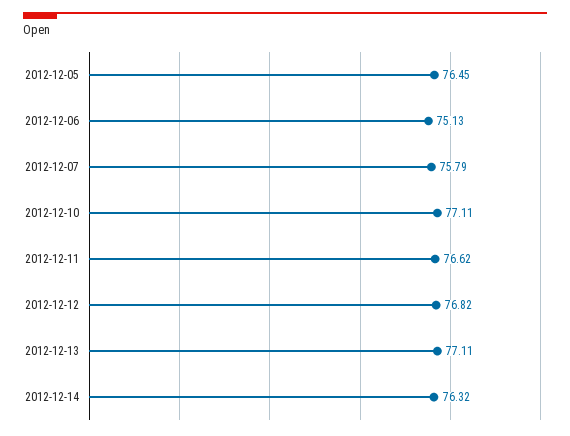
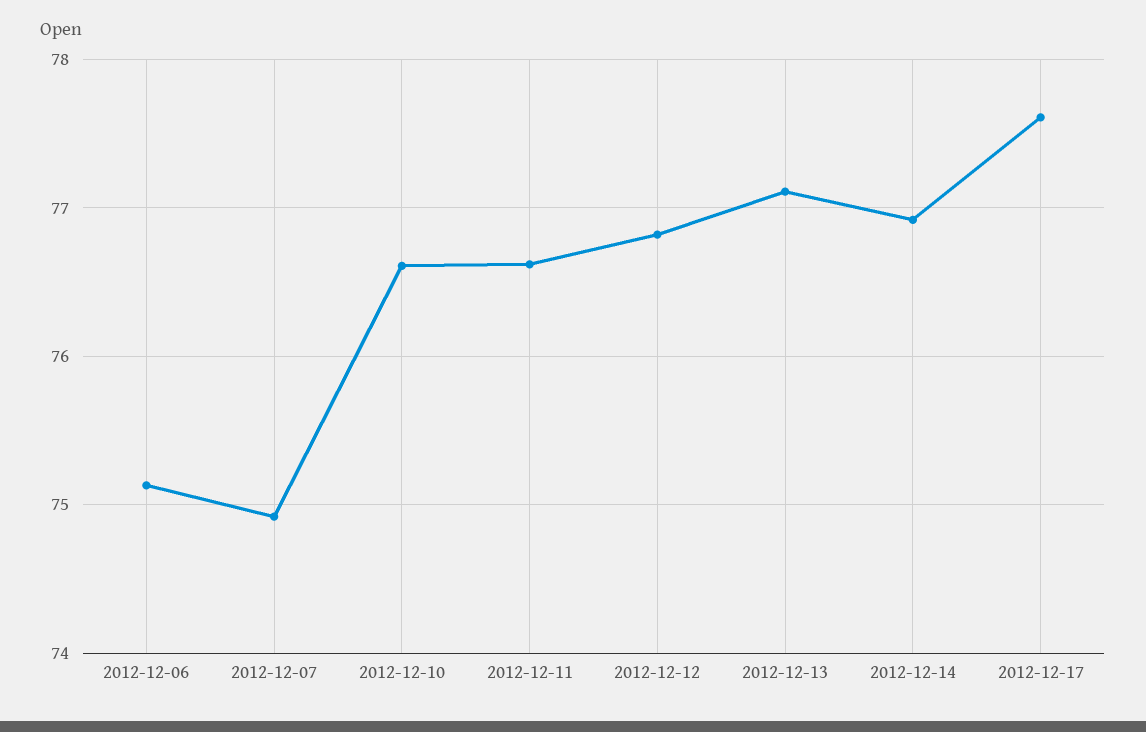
2012-12-05: 76.45 -> none
2012-12-07: 75.79 -> 74.9
2012-12-10: 77.11 -> 76.6
2012-12-14: 76.32 -> 76.9
2012-12-17: none -> 77.6

